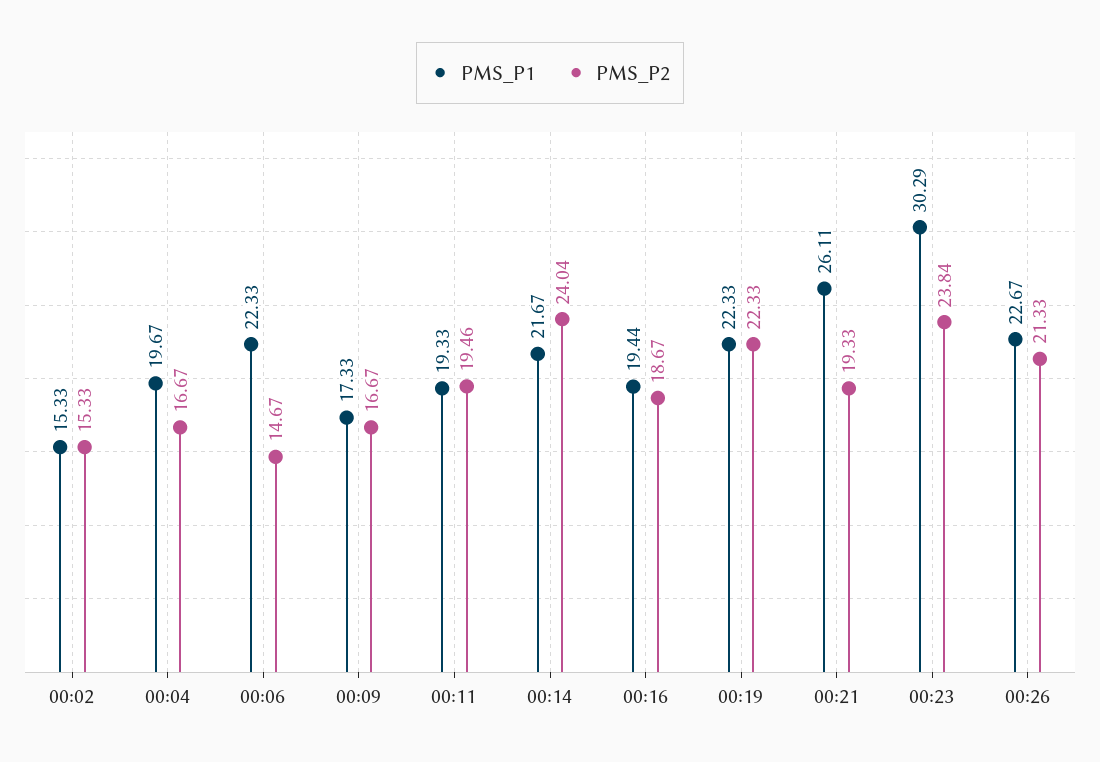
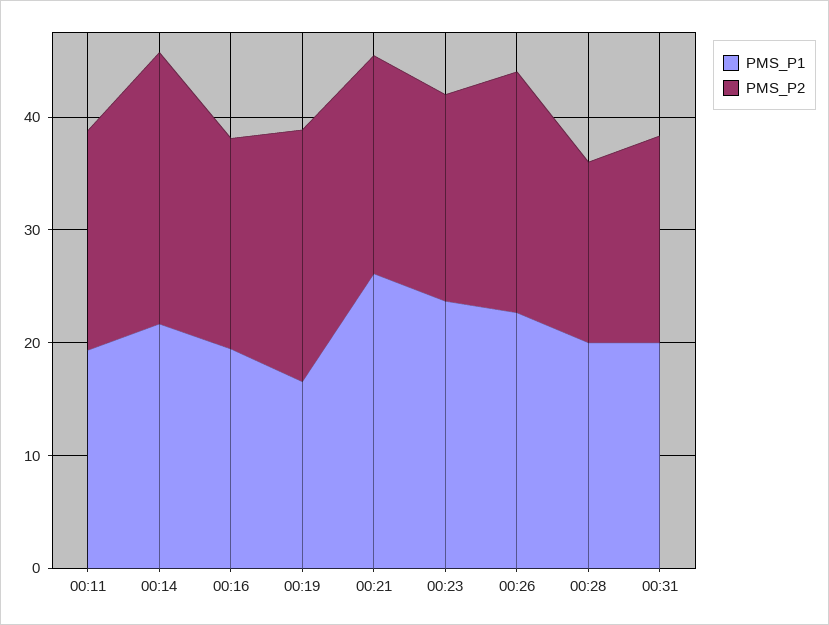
PMS_P1, 00:02: 15.33 -> none
PMS_P2, 00:02: 15.33 -> none
PMS_P1, 00:04: 19.67 -> none
PMS_P2, 00:04: 16.67 -> none
PMS_P1, 00:06: 22.33 -> none
PMS_P2, 00:06: 14.67 -> none
PMS_P1, 00:09: 17.33 -> none
PMS_P2, 00:09: 16.67 -> none
PMS_P1, 00:19: 22.33 -> 16
PMS_P1, 00:23: 30.29 -> 24
PMS_P2, 00:23: 23.84 -> 18
PMS_P1, 00:28: none -> 20
PMS_P2, 00:28: none -> 16
PMS_P1, 00:31: none -> 20
PMS_P2, 00:31: none -> 18

